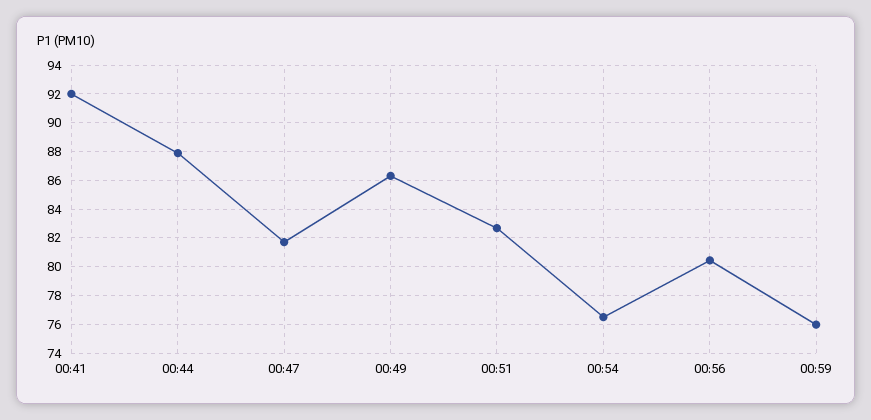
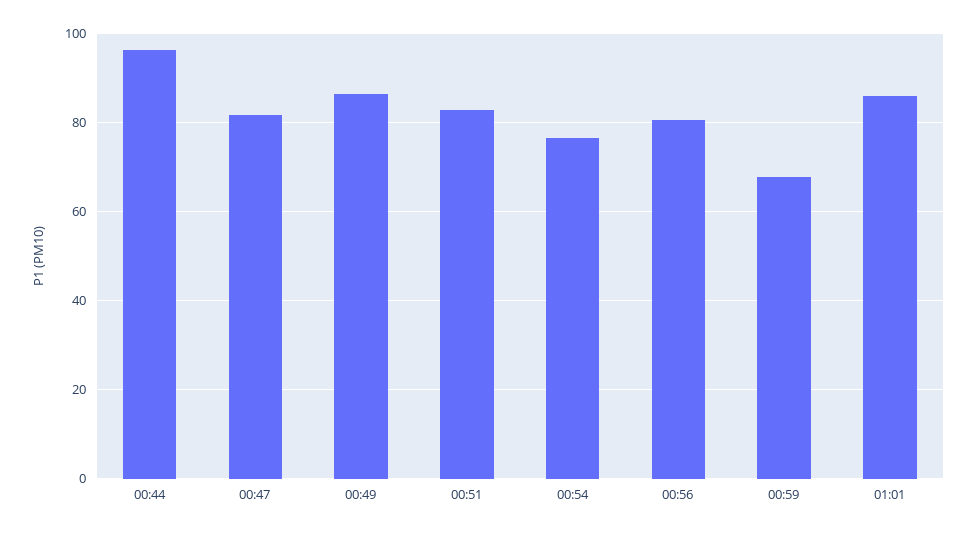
00:41: 92 -> none
00:44: 88 -> 96
00:59: 76 -> 68
01:01: none -> 86

